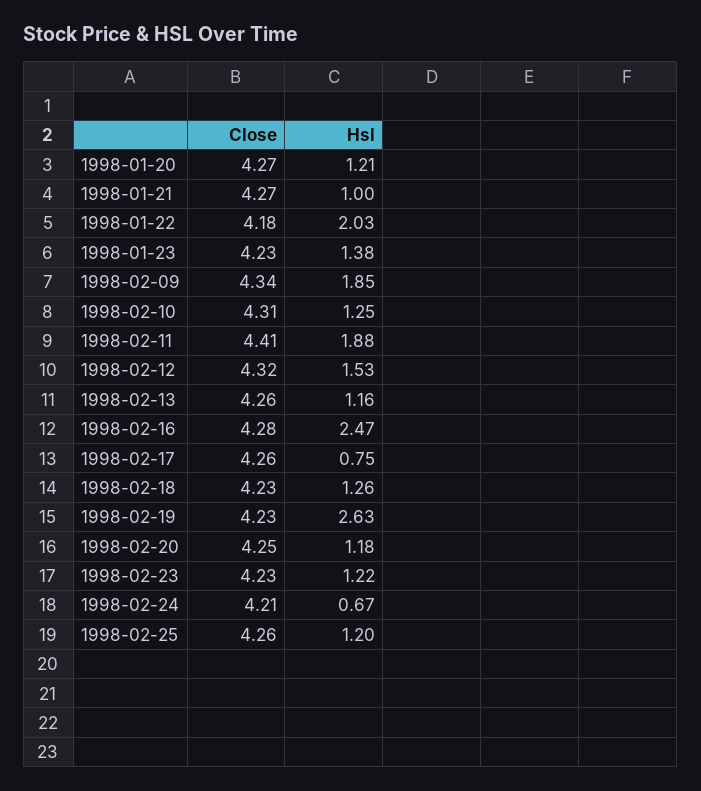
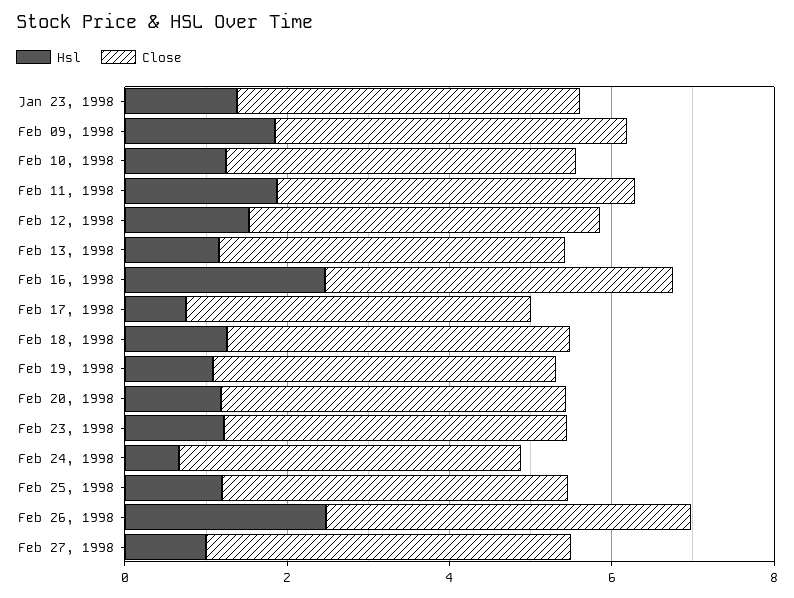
Close, 1998-01-20: 4.27 -> none
Hsl, 1998-01-20: 1.21 -> none
Close, 1998-01-21: 4.27 -> none
Hsl, 1998-01-21: 1 -> none
Close, 1998-01-22: 4.18 -> none
Hsl, 1998-01-22: 2.03 -> none
Hsl, 1998-02-19: 2.63 -> 1
Hsl, Feb 26, 1998: none -> 2.5
Close, Feb 26, 1998: none -> 4.5
Hsl, Feb 27, 1998: none -> 1
Close, Feb 27, 1998: none -> 4.5

